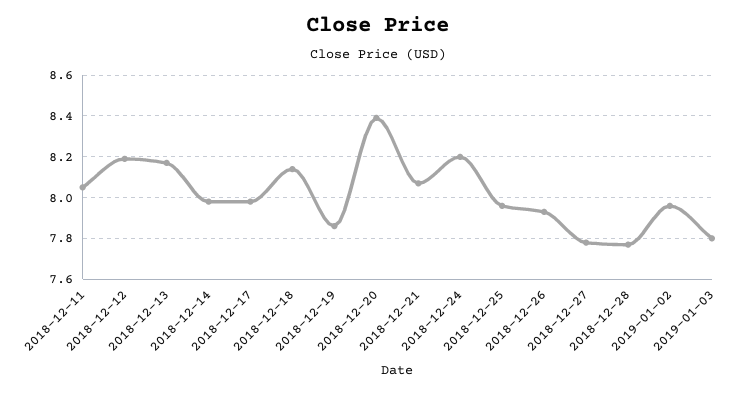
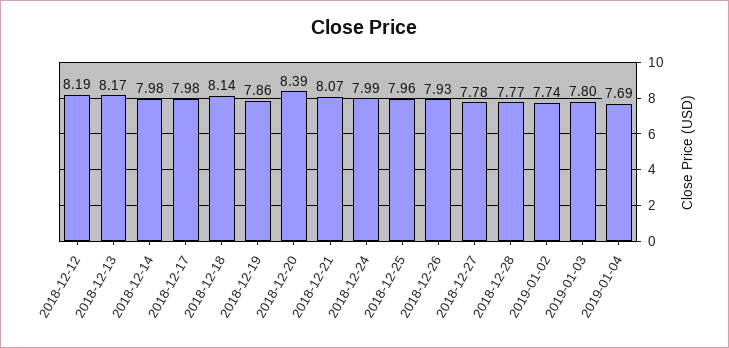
2018-12-11: 8.05 -> none
2018-12-24: 8.2 -> 7.99
2019-01-02: 7.95 -> 7.74
2019-01-04: none -> 7.69

